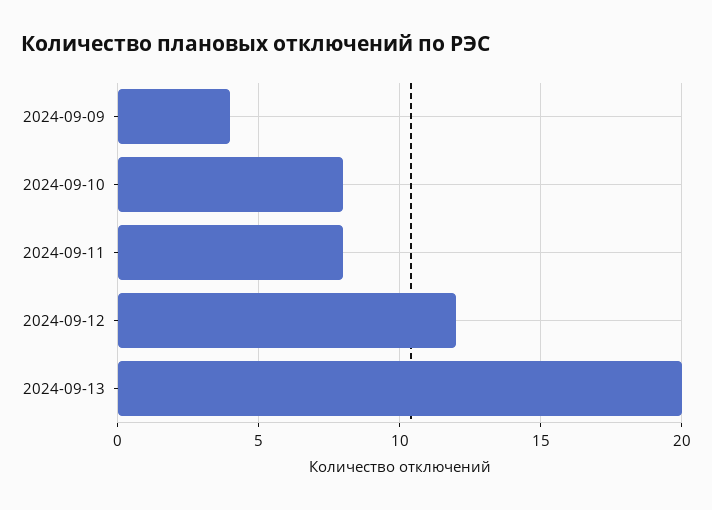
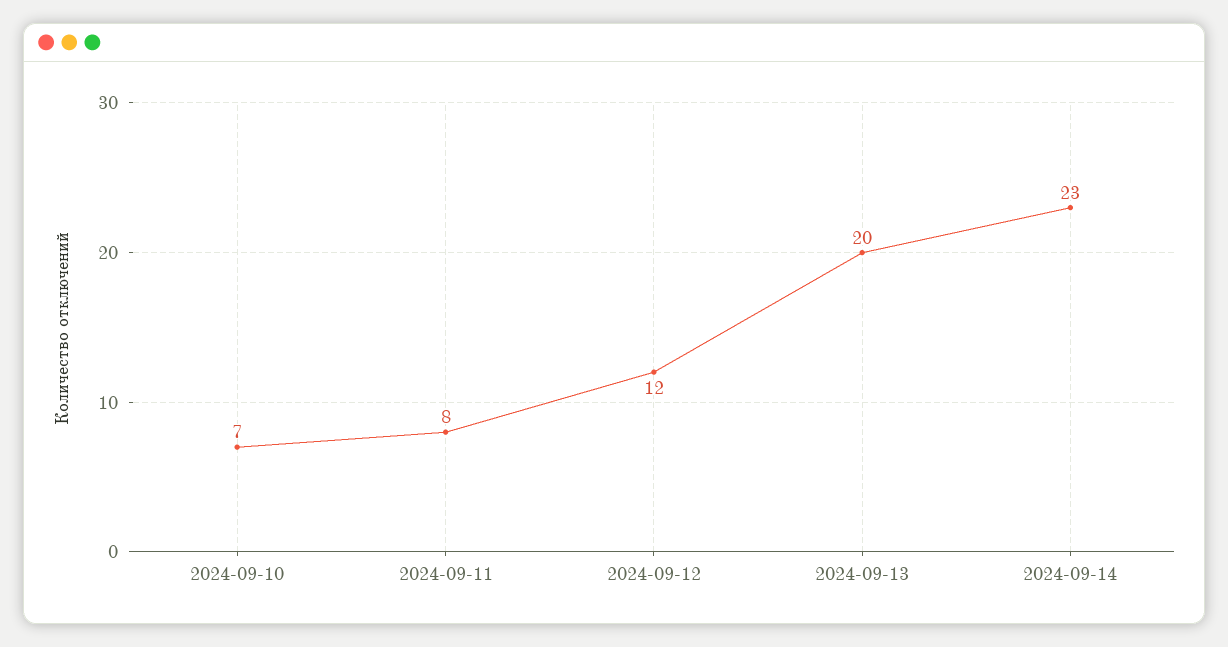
2024-09-09: 4 -> none
2024-09-10: 8 -> 7
2024-09-14: none -> 23

